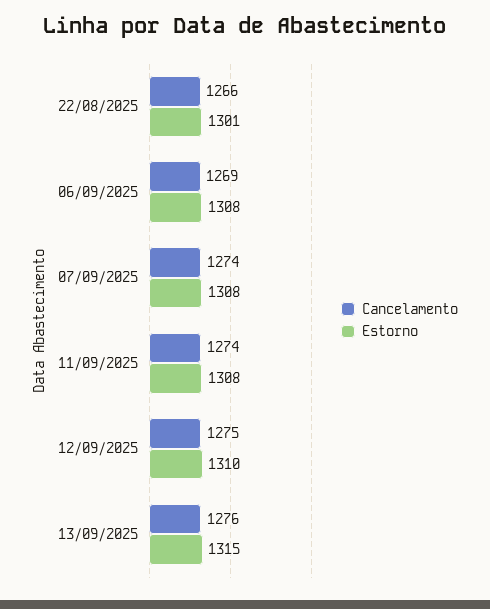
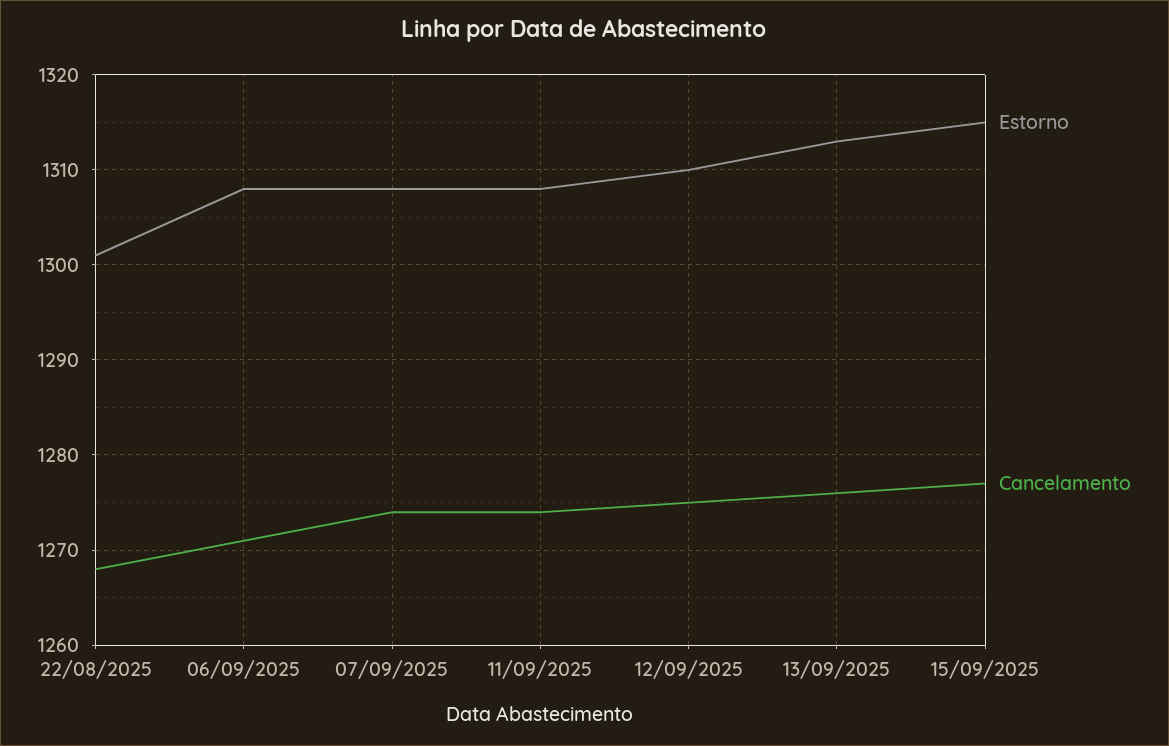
Cancelamento, 22/08/2025: 1266 -> 1268
Cancelamento, 06/09/2025: 1269 -> 1271
Estorno, 13/09/2025: 1315 -> 1313
Estorno, 15/09/2025: none -> 1315
Cancelamento, 15/09/2025: none -> 1277

